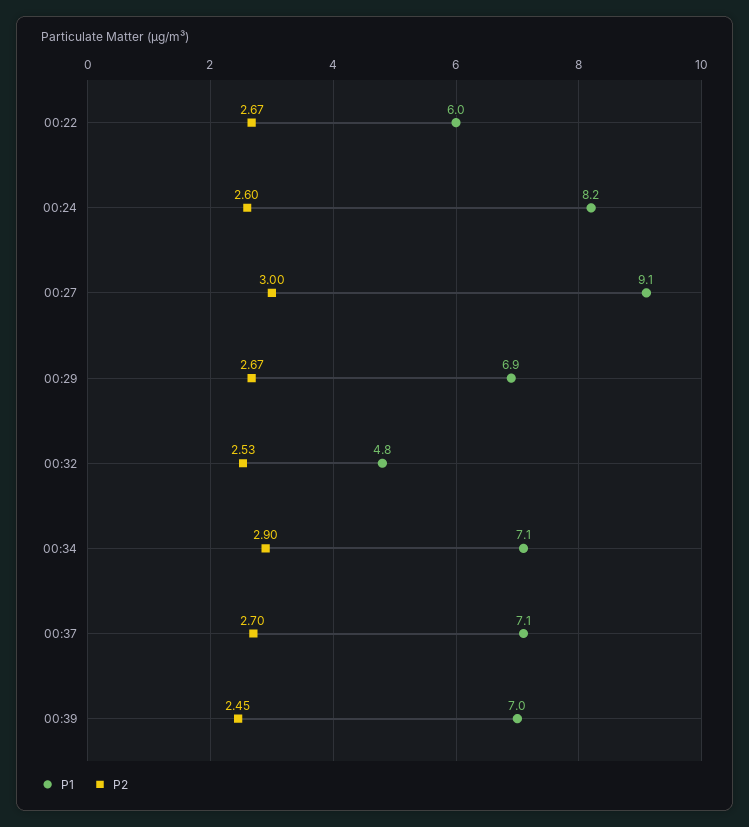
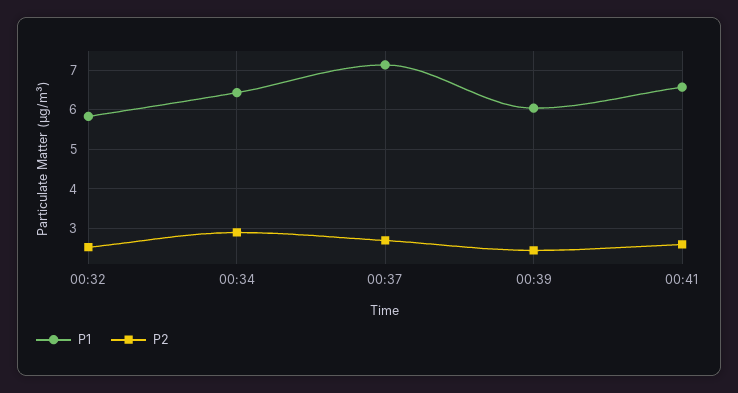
P1, 00:22: 6 -> none
P2, 00:22: 2.67 -> none
P1, 00:24: 8.2 -> none
P2, 00:24: 2.6 -> none
P1, 00:27: 9.1 -> none
P2, 00:27: 3 -> none
P1, 00:29: 6.9 -> none
P2, 00:29: 2.67 -> none
P1, 00:32: 4.8 -> 5.8
P1, 00:34: 7.1 -> 6.4
P1, 00:39: 7 -> 6
P1, 00:41: none -> 6.6
P2, 00:41: none -> 2.6

